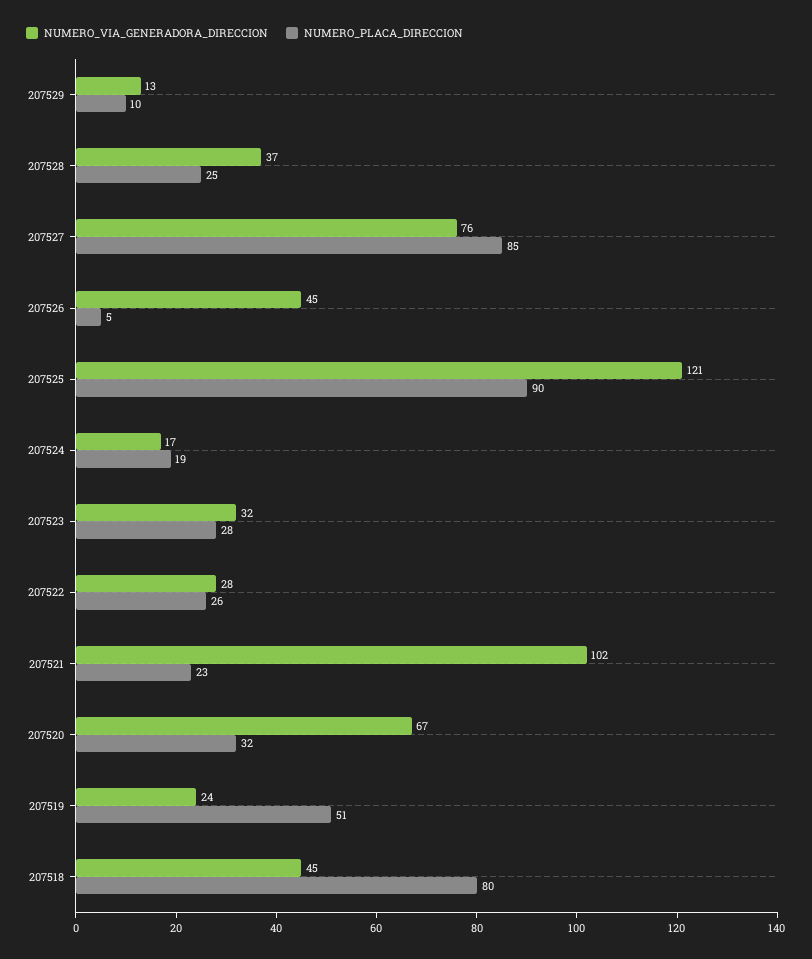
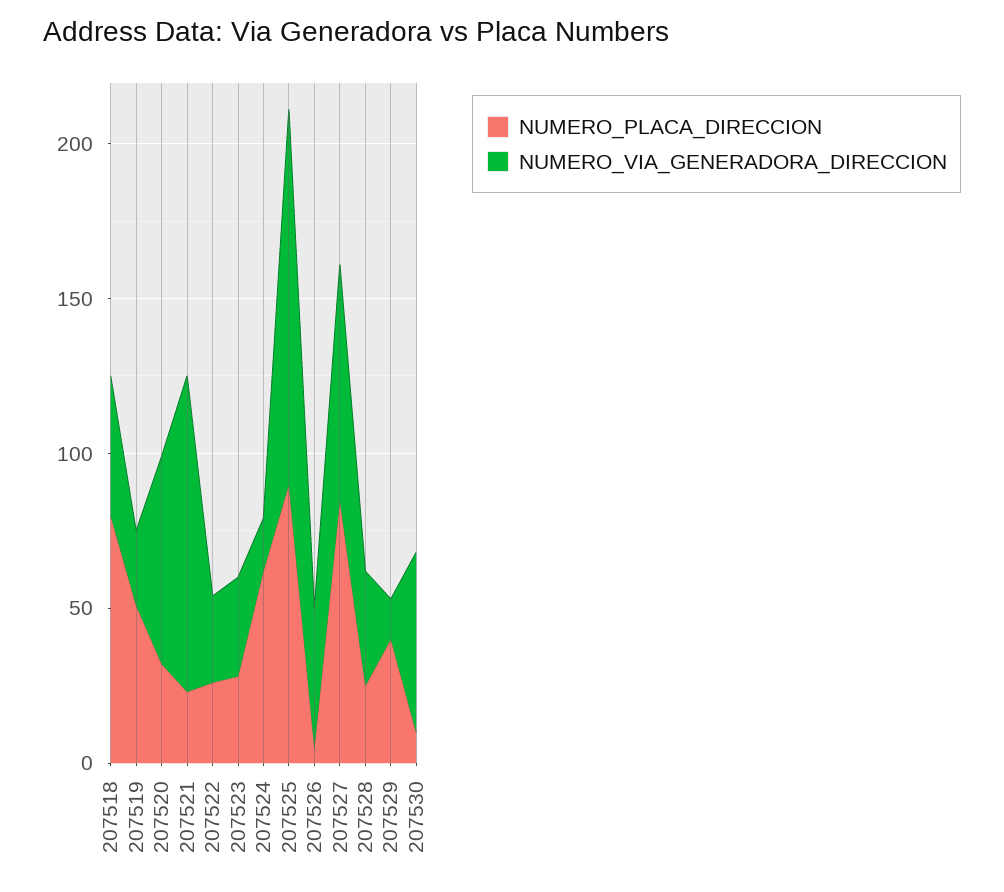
NUMERO_PLACA_DIRECCION, 207529: 10 -> 40
NUMERO_PLACA_DIRECCION, 207524: 19 -> 60
NUMERO_PLACA_DIRECCION, 207530: none -> 10
NUMERO_VIA_GENERADORA_DIRECCION, 207530: none -> 60

